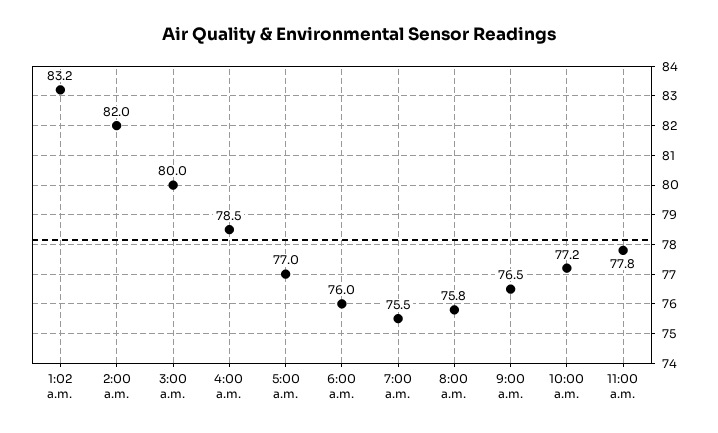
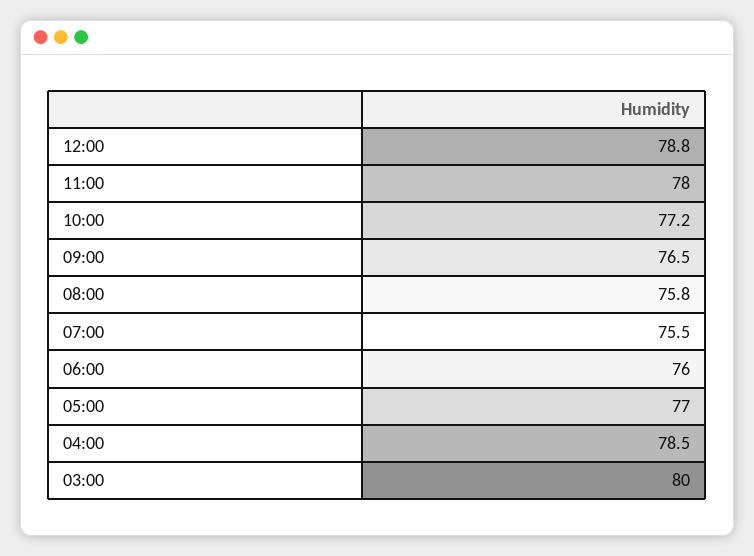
1:02 a.m.: 83.2 -> none
2:00 a.m.: 82 -> none
11:00 a.m.: 77.8 -> 78
12:00: none -> 78.8

